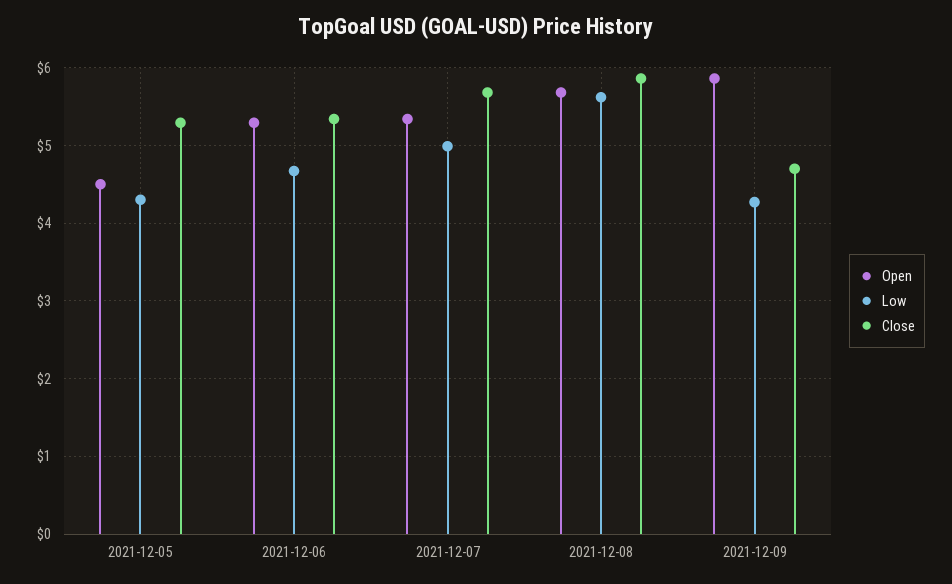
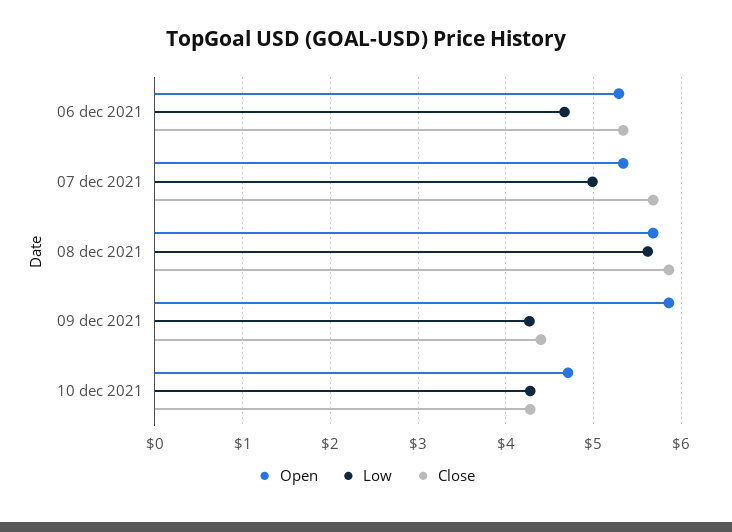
Open, 2021-12-05: 4.5 -> none
Low, 2021-12-05: 4.3 -> none
Close, 2021-12-05: 5.3 -> none
Close, 2021-12-09: 4.7 -> 4.4
Open, 10 dec 2021: none -> 4.7
Low, 10 dec 2021: none -> 4.3
Close, 10 dec 2021: none -> 4.3

